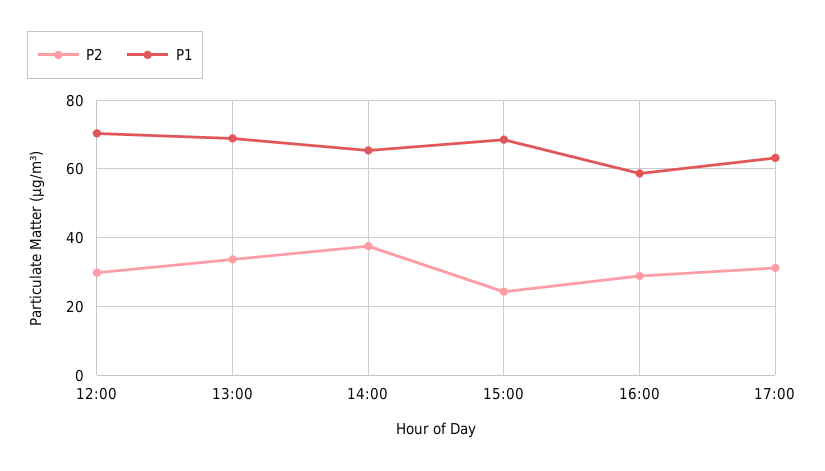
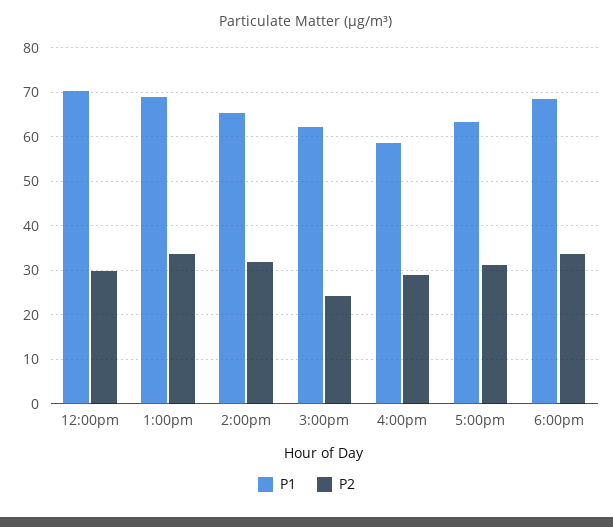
P2, 14:00: 38 -> 32
P1, 15:00: 68 -> 62
P1, 6:00pm: none -> 68
P2, 6:00pm: none -> 34

